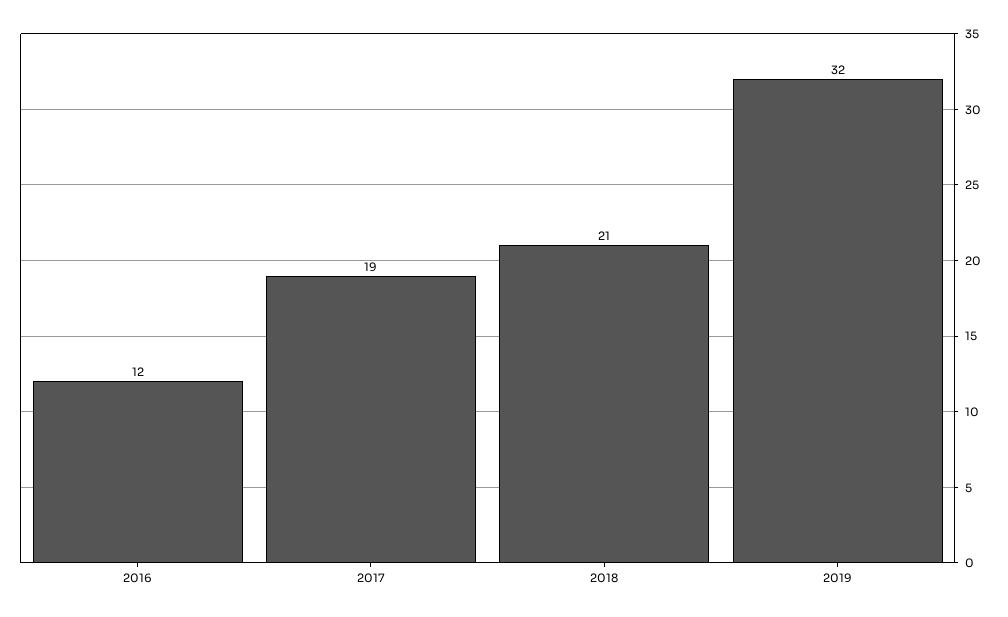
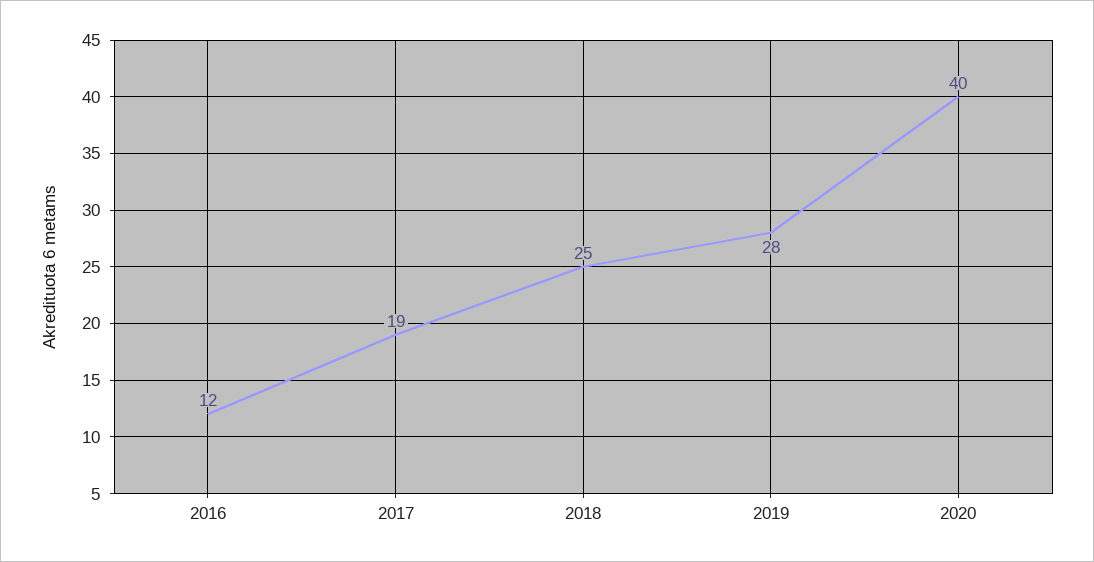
2018: 21 -> 25
2019: 32 -> 28
2020: none -> 40

